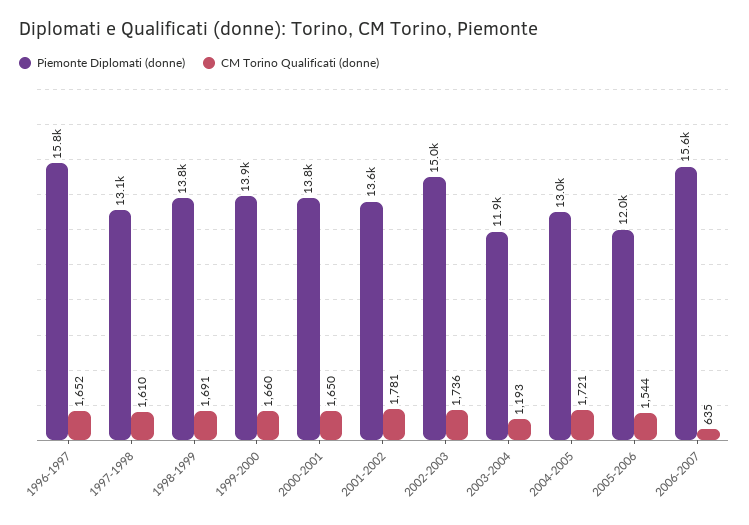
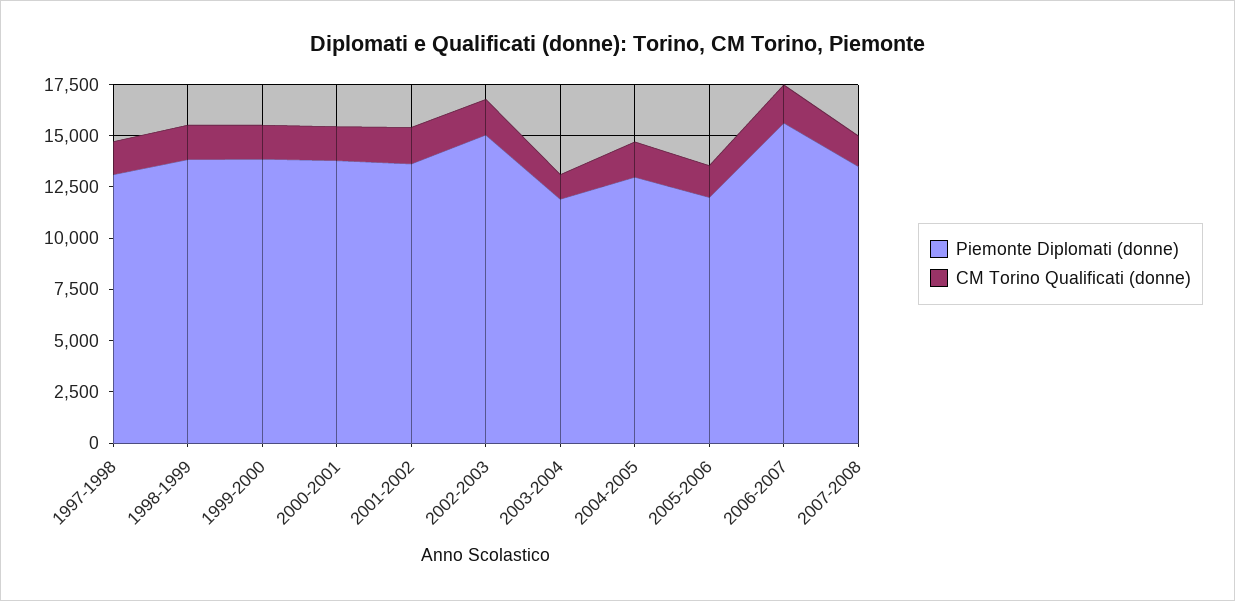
Piemonte Diplomati (donne), 1996-1997: 15800 -> none
CM Torino Qualificati (donne), 1996-1997: 1652 -> none
CM Torino Qualificati (donne), 2006-2007: 635 -> 2000
Piemonte Diplomati (donne), 2007-2008: none -> 13500
CM Torino Qualificati (donne), 2007-2008: none -> 1500

